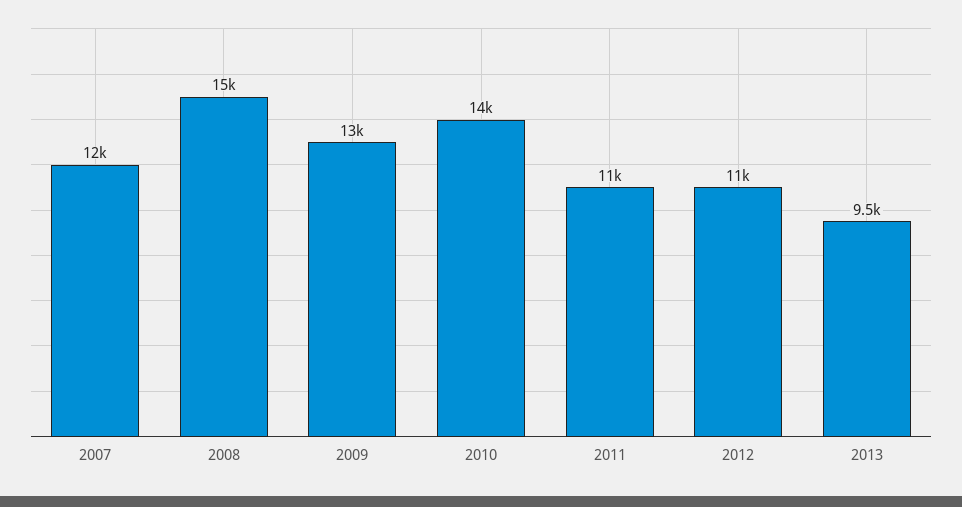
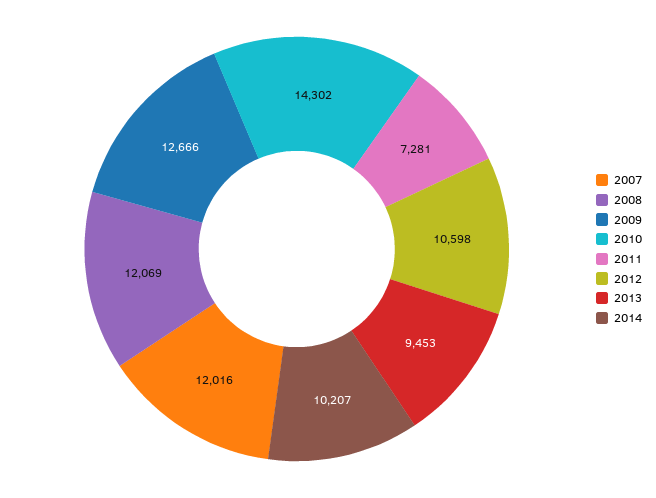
2008: 15000 -> 12069
2011: 11000 -> 7281
2014: none -> 10207

